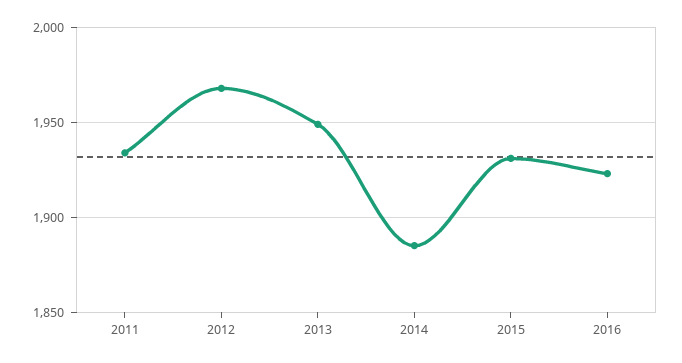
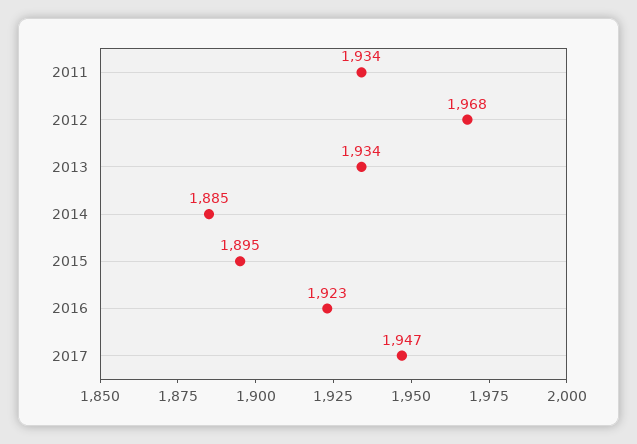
2013: 1950 -> 1934
2015: 1930 -> 1895
2017: none -> 1947

